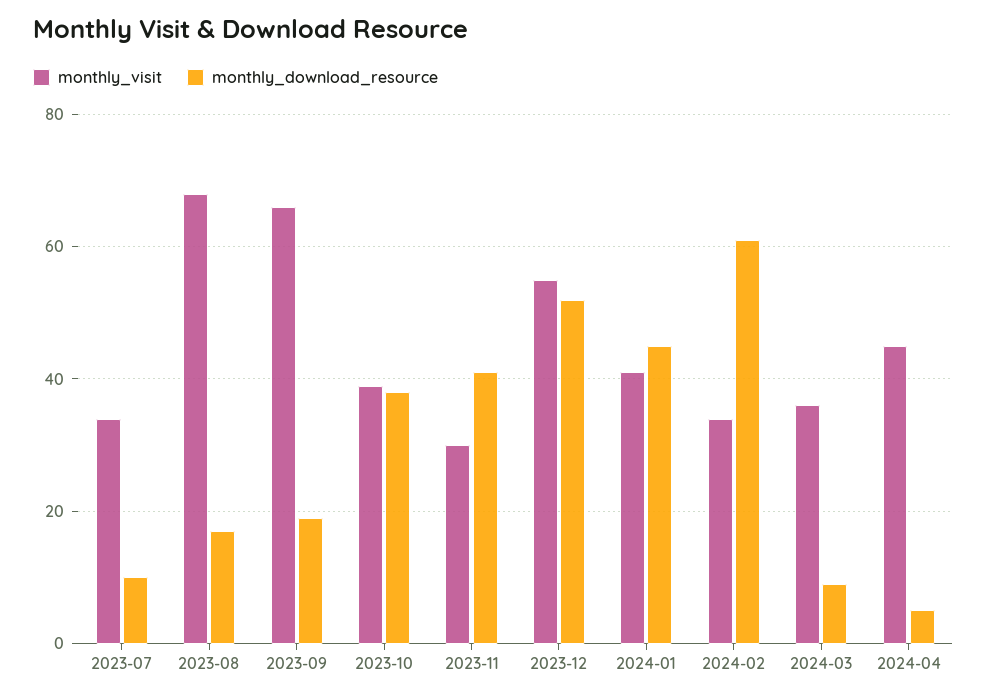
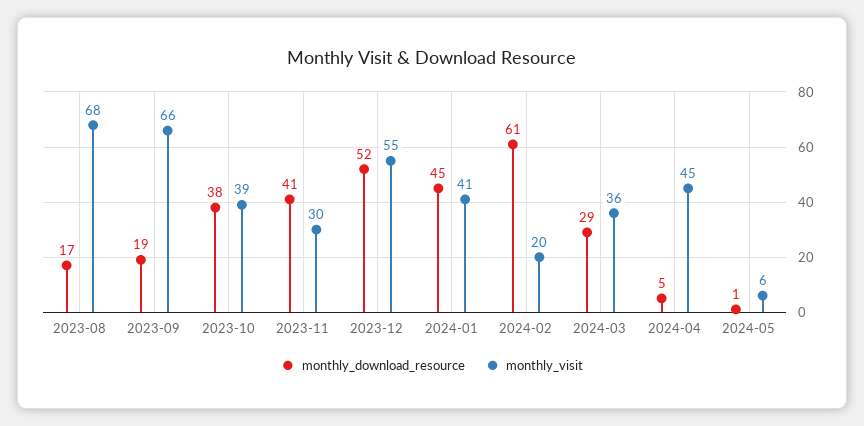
monthly_visit, 2023-07: 35 -> none
monthly_download_resource, 2023-07: 10 -> none
monthly_visit, 2024-02: 35 -> 20
monthly_download_resource, 2024-03: 10 -> 29
monthly_download_resource, 2024-05: none -> 1
monthly_visit, 2024-05: none -> 6

